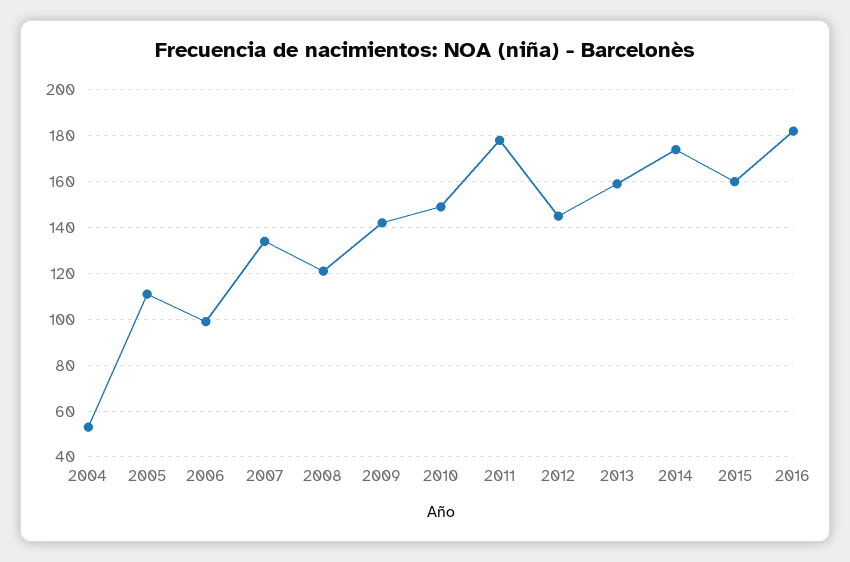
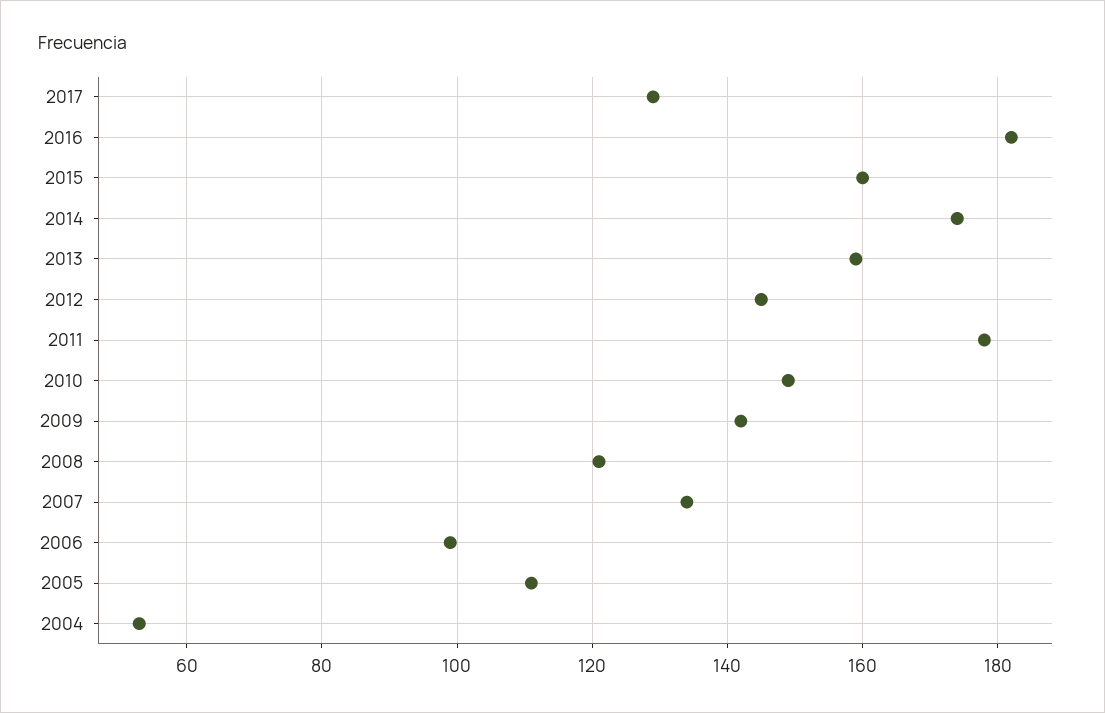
2017: none -> 130

